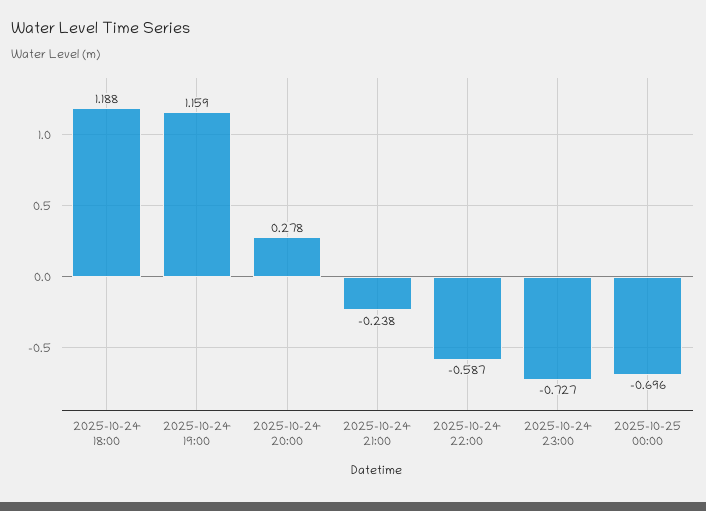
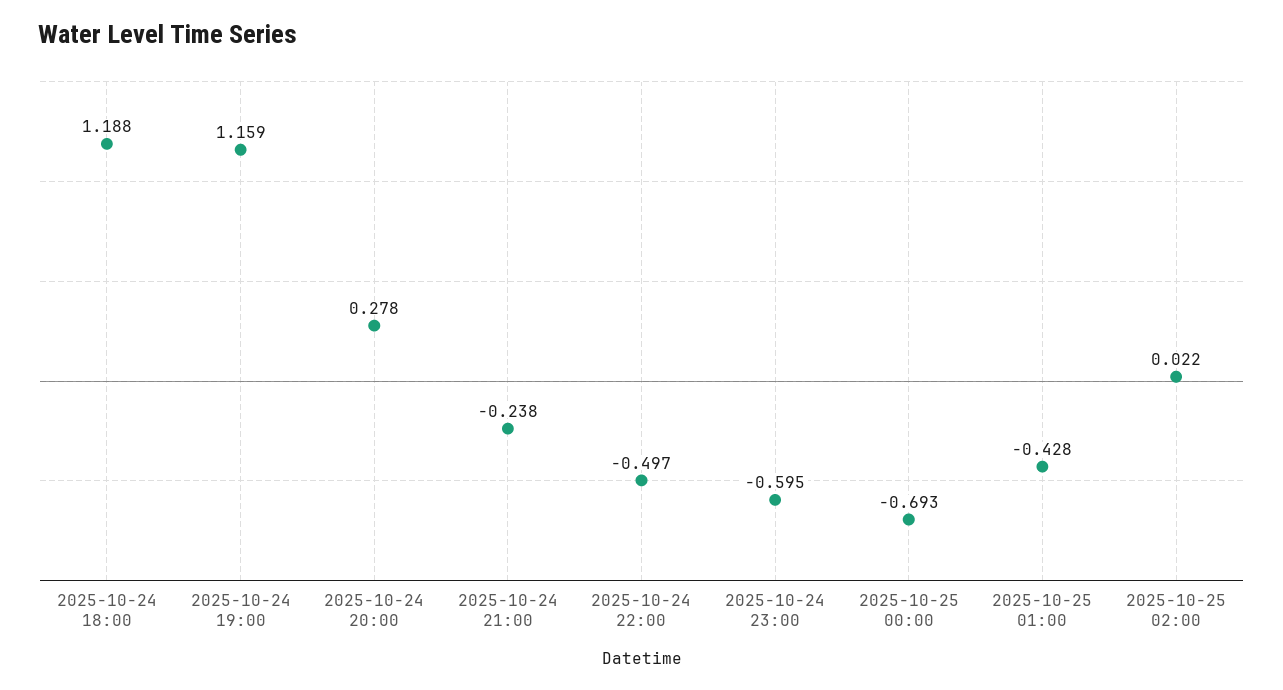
2025-10-24 22:00: -0.587 -> -0.497
2025-10-24 23:00: -0.727 -> -0.595
2025-10-25 00:00: -0.696 -> -0.693
2025-10-25 01:00: none -> -0.428
2025-10-25 02:00: none -> 0.022

